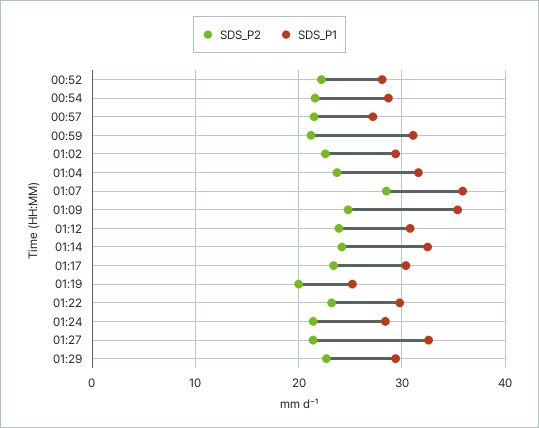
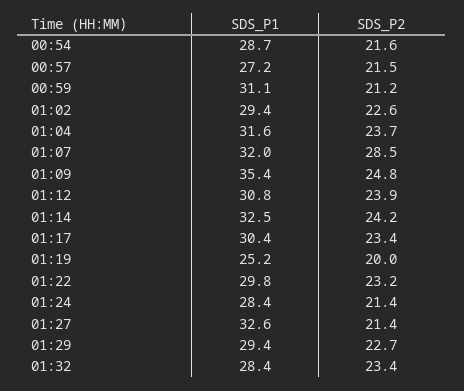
SDS_P2, 00:52: 22 -> none
SDS_P1, 00:52: 28 -> none
SDS_P1, 01:07: 36 -> 32
SDS_P1, 01:32: none -> 28.4
SDS_P2, 01:32: none -> 23.4

